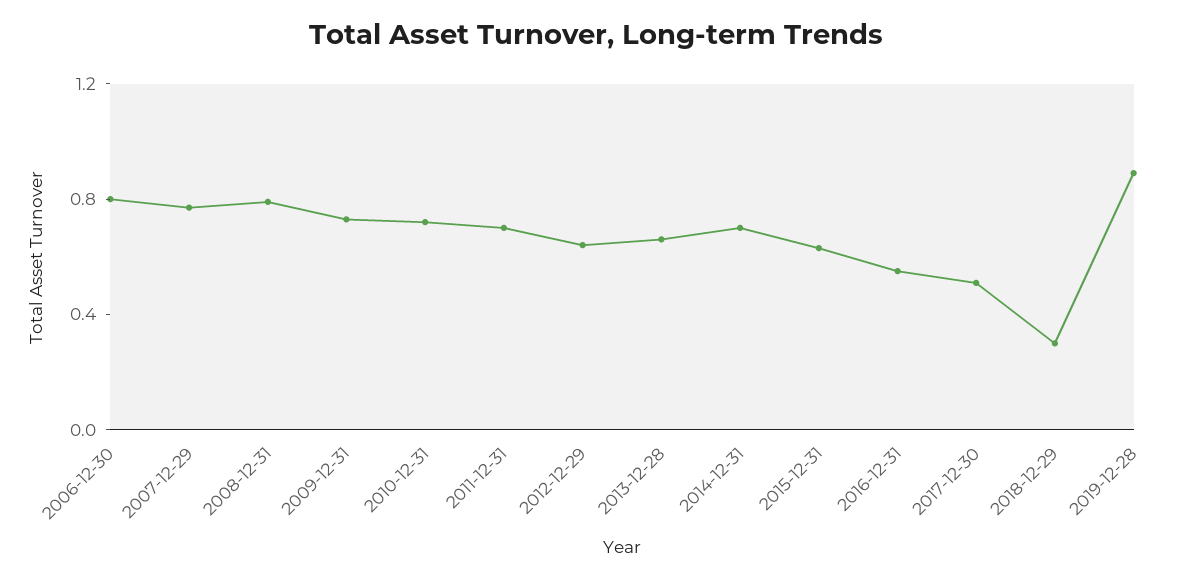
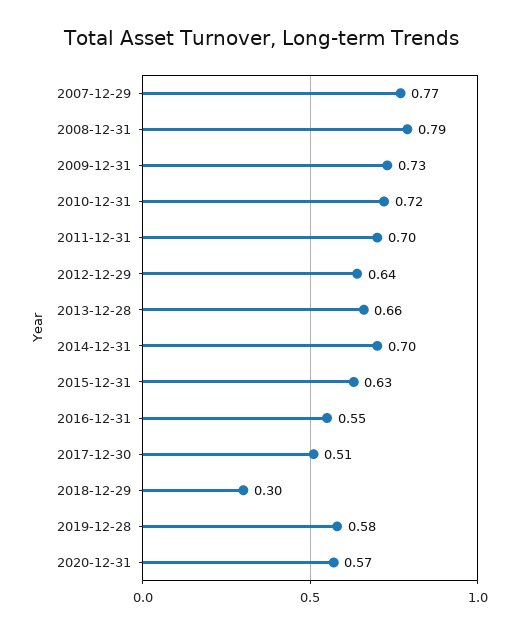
2006-12-30: 0.8 -> none
2019-12-28: 0.9 -> 0.58
2020-12-31: none -> 0.57

